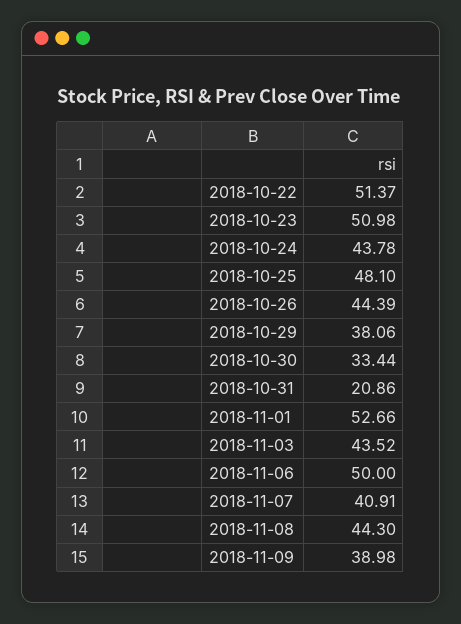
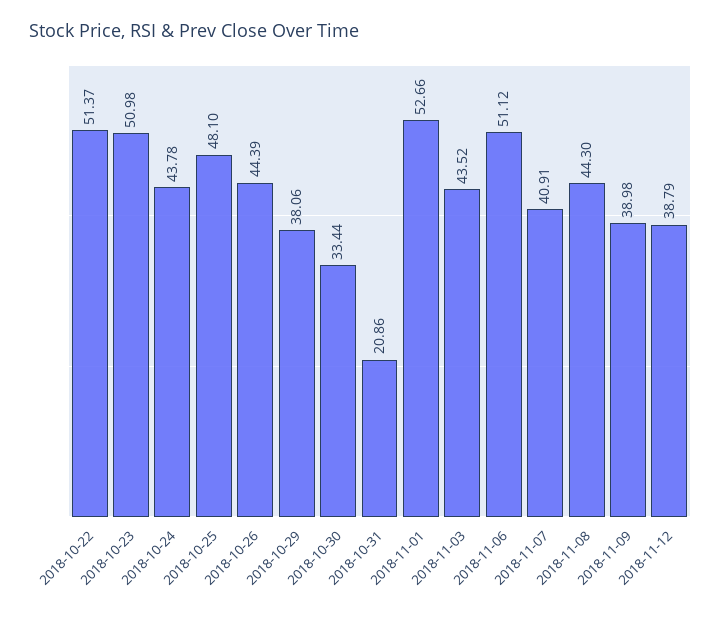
2018-11-06: 50 -> 51.12
2018-11-12: none -> 38.79

